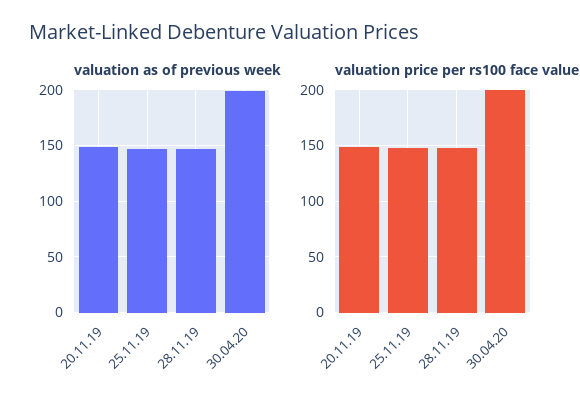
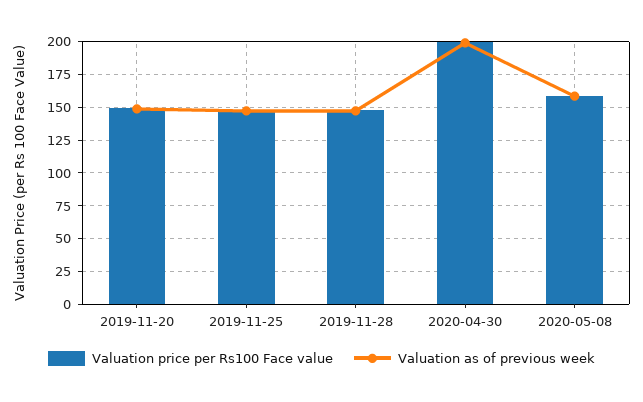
valuation price per rs100 face value, 2020-05-08: none -> 160
valuation as of previous week, 2020-05-08: none -> 160

